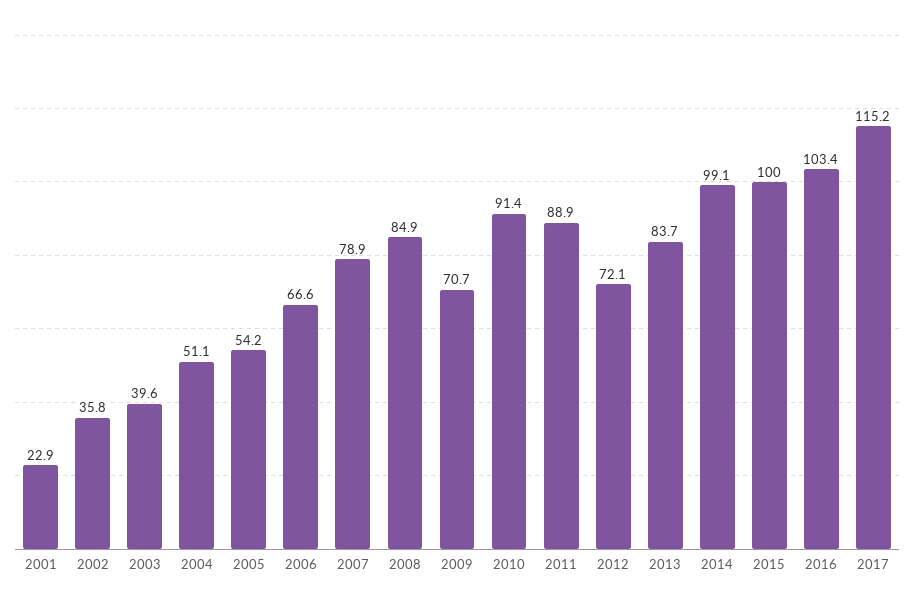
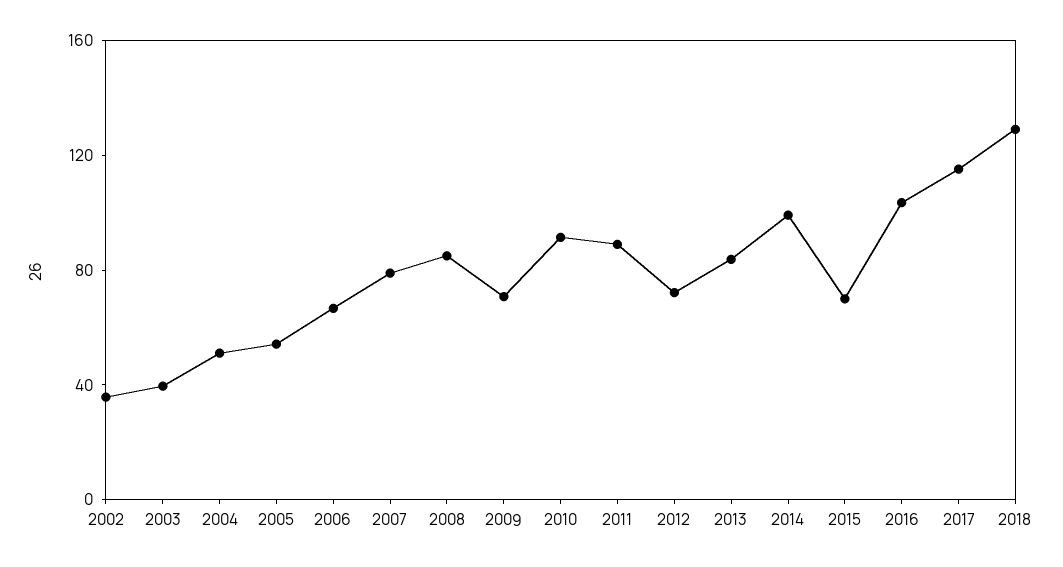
2001: 22.9 -> none
2015: 100 -> 70
2018: none -> 130

